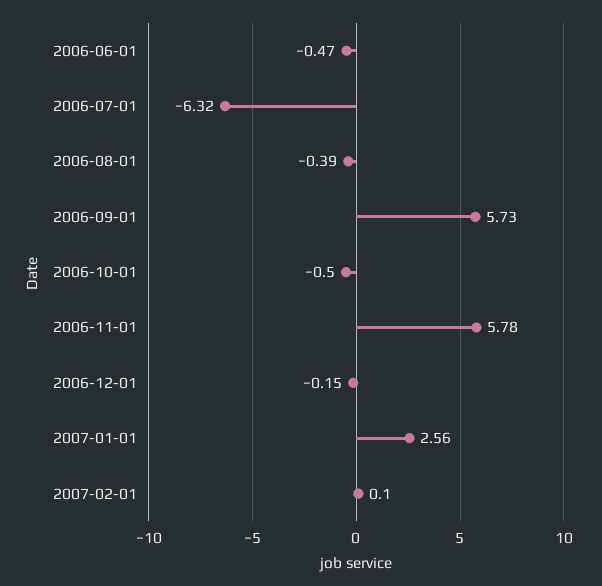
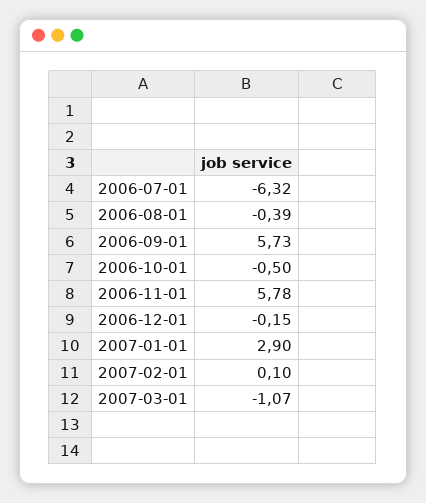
2006-06-01: -0.47 -> none
2007-01-01: 2.56 -> 2.9
2007-03-01: none -> -1.07

